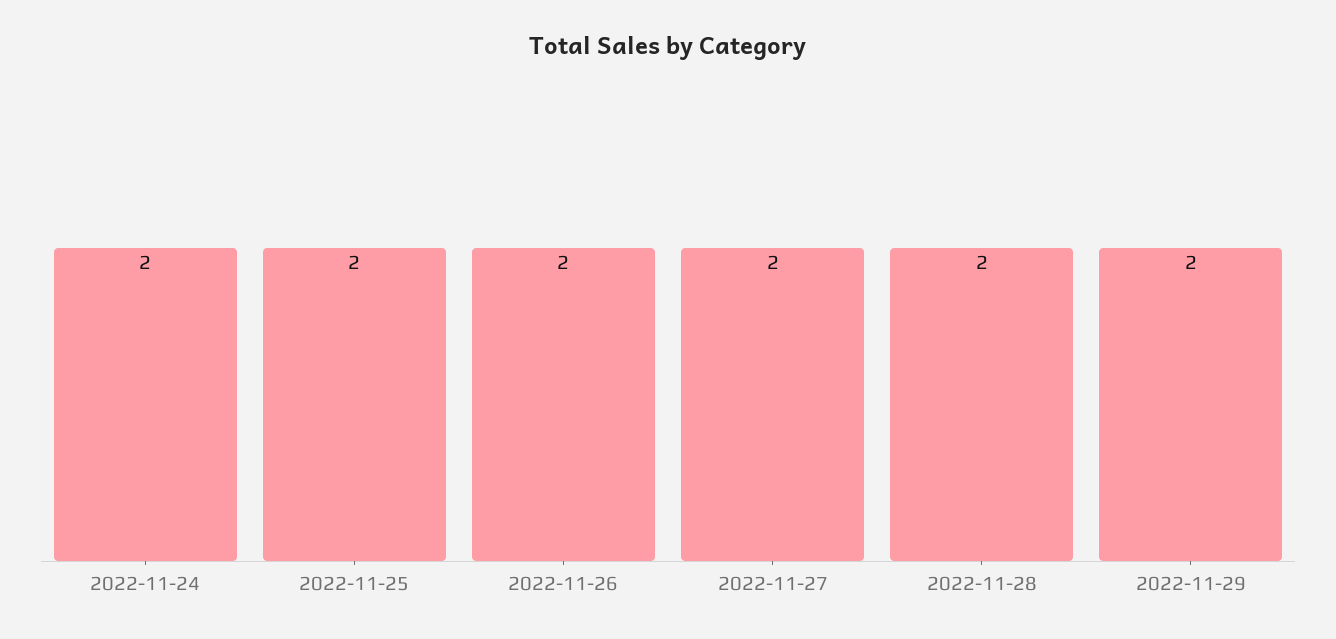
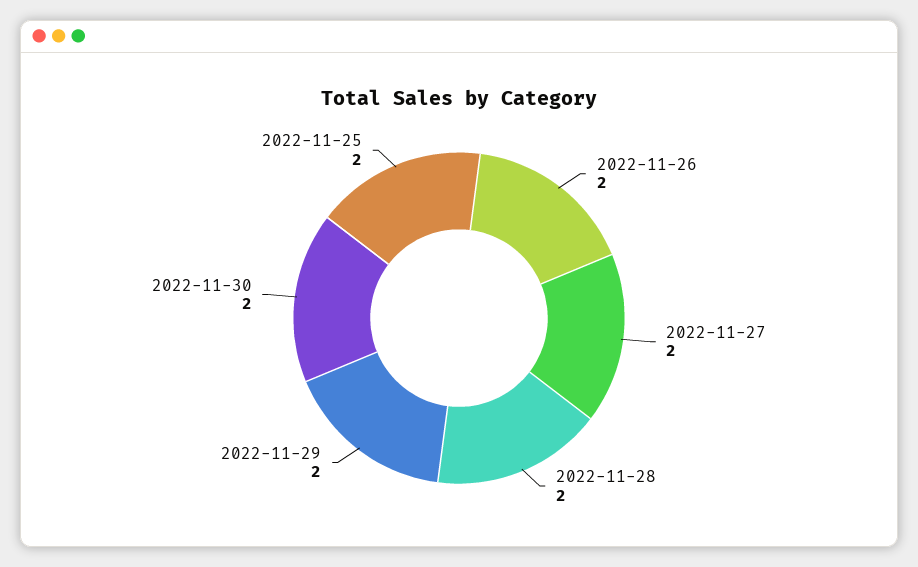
2022-11-24: 2 -> none
2022-11-30: none -> 2

